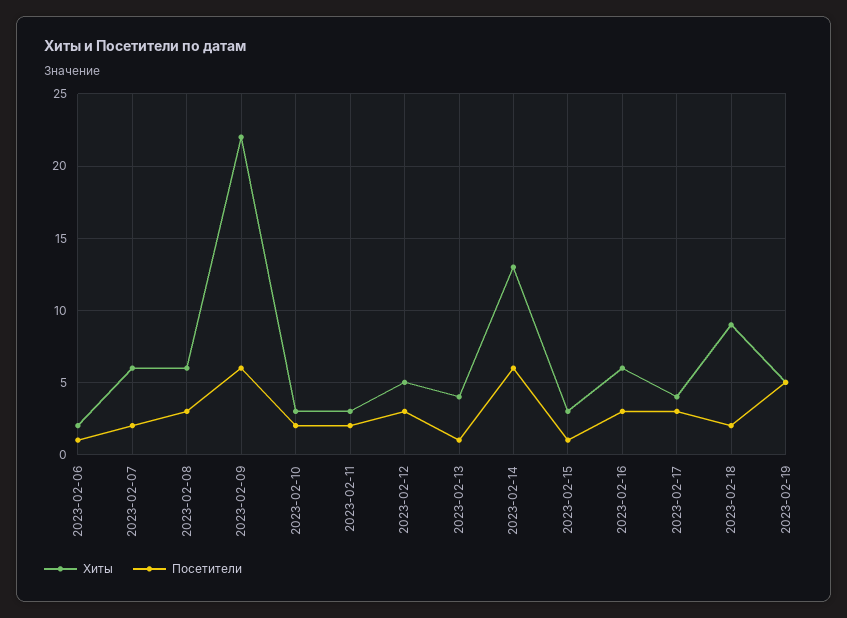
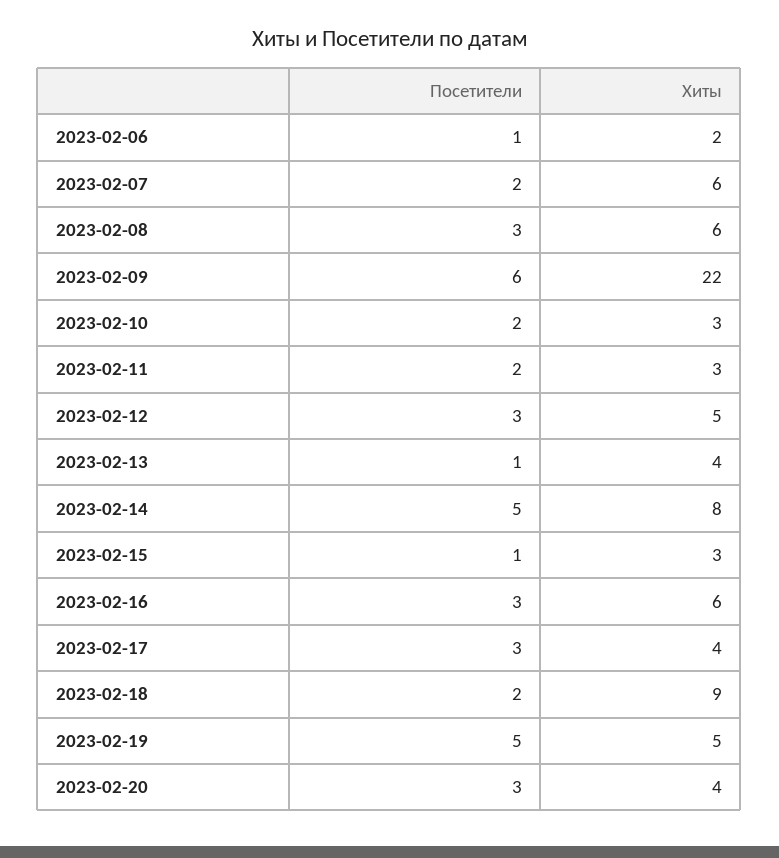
Хиты, 2023-02-14: 13 -> 8
Посетители, 2023-02-14: 6 -> 5
Посетители, 2023-02-20: none -> 3
Хиты, 2023-02-20: none -> 4

